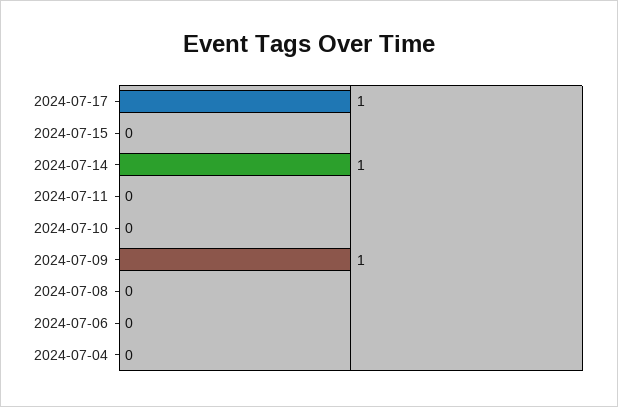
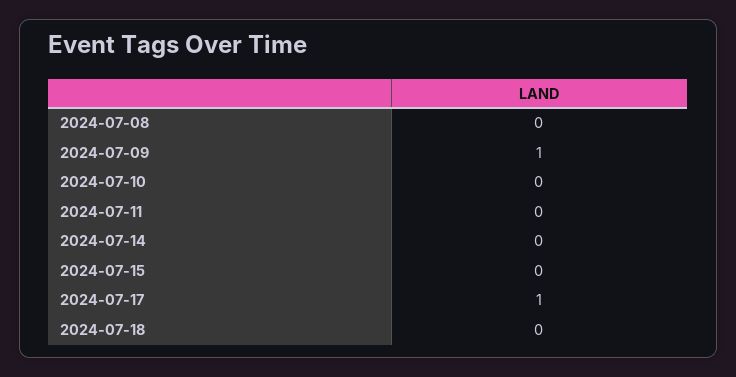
2024-07-14: 1 -> 0
2024-07-06: 0 -> none
2024-07-04: 0 -> none
2024-07-18: none -> 0

